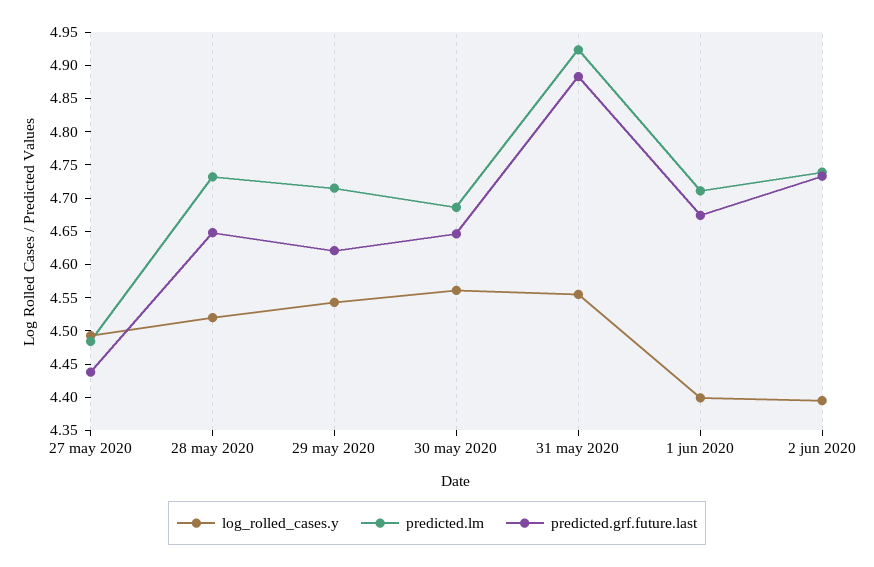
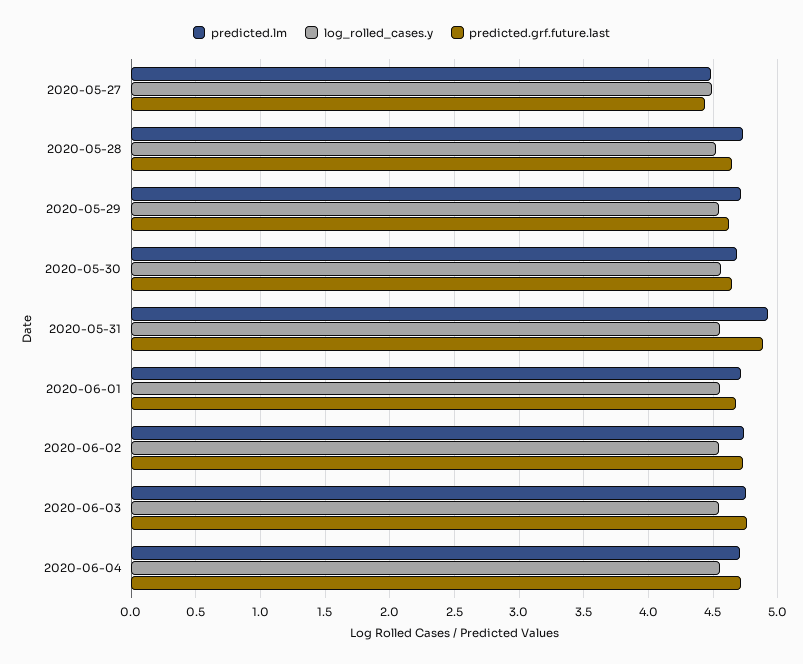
log_rolled_cases.y, 1 jun 2020: 4.4 -> 4.55
log_rolled_cases.y, 2 jun 2020: 4.4 -> 4.55
predicted.lm, 2020-06-03: none -> 4.75
log_rolled_cases.y, 2020-06-03: none -> 4.55
predicted.grf.future.last, 2020-06-03: none -> 4.75
predicted.lm, 2020-06-04: none -> 4.7
log_rolled_cases.y, 2020-06-04: none -> 4.55
predicted.grf.future.last, 2020-06-04: none -> 4.7

